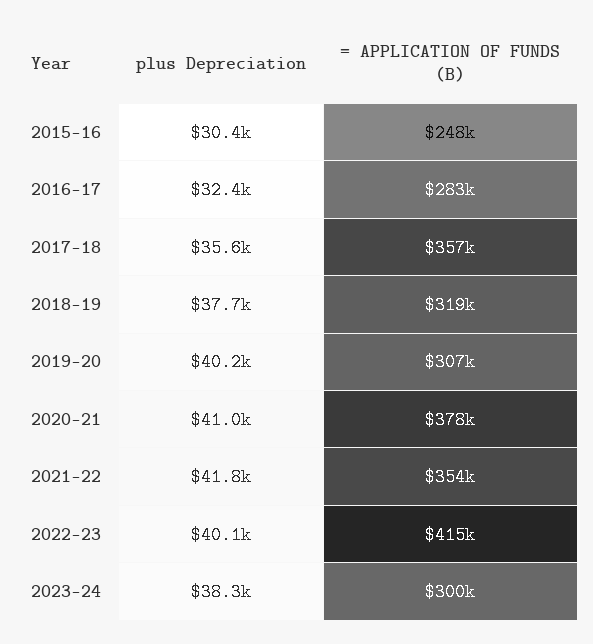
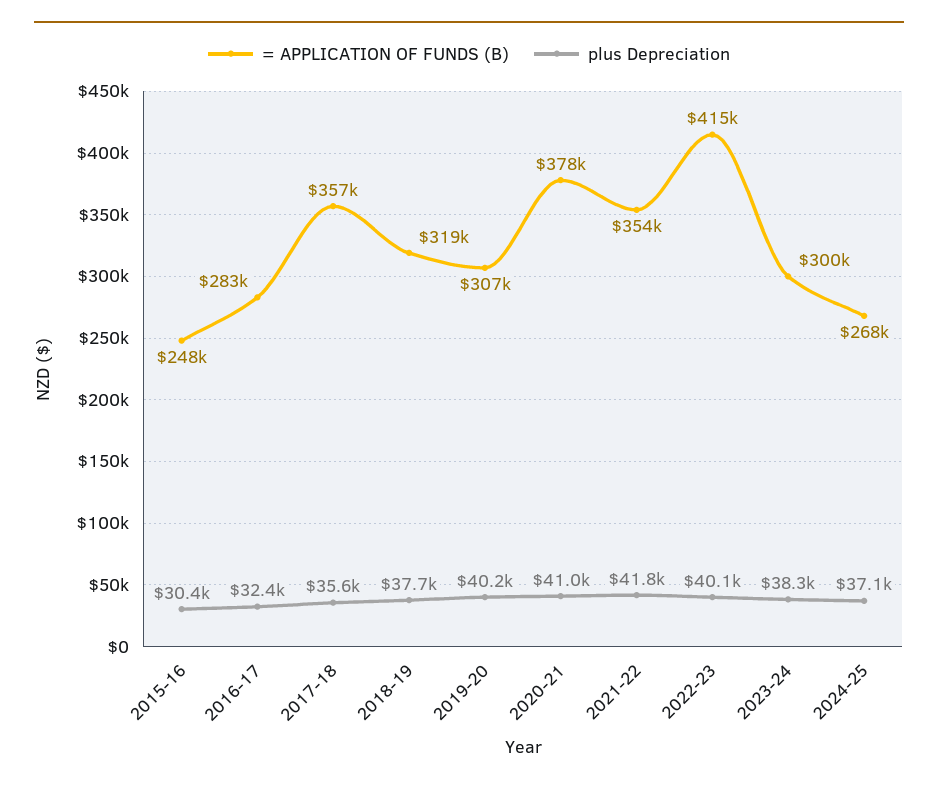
= APPLICATION OF FUNDS (B), 2024-25: none -> 268000
plus Depreciation, 2024-25: none -> 37100

